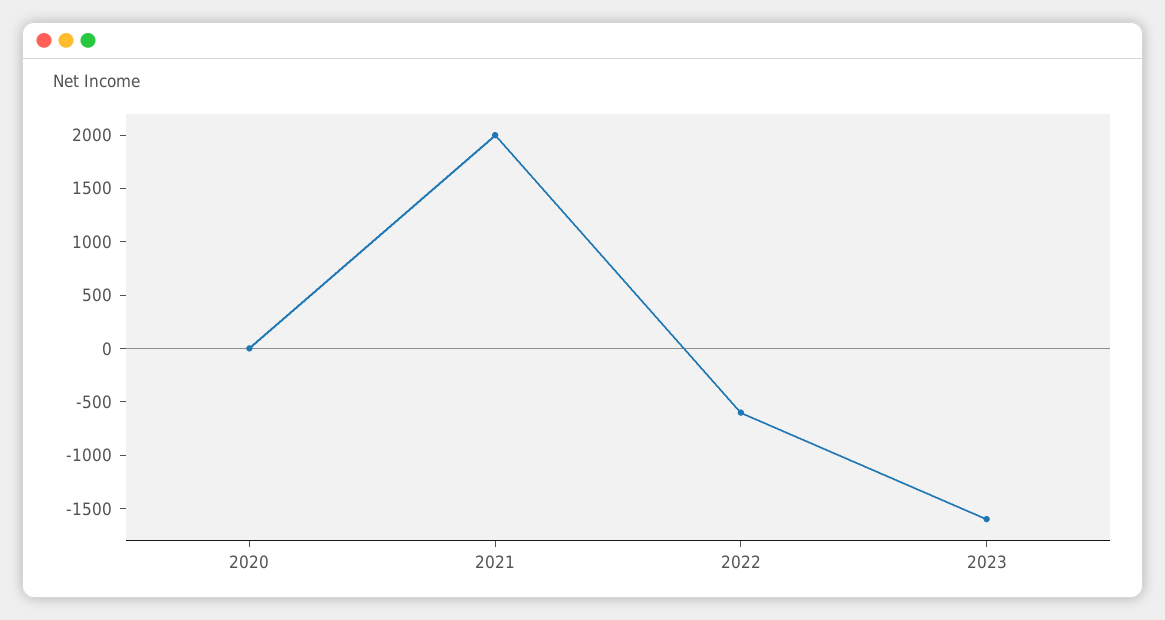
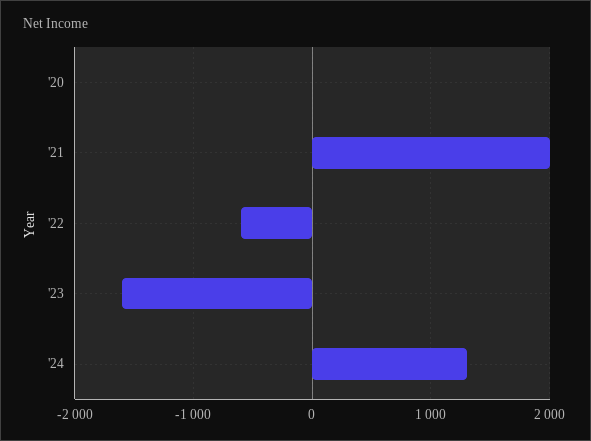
'24: none -> 1300

